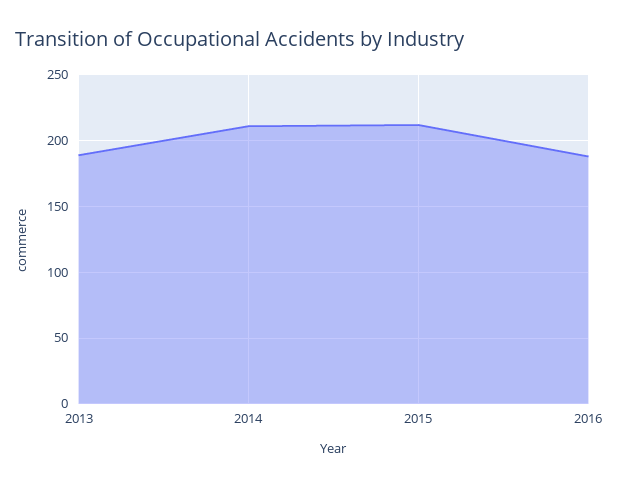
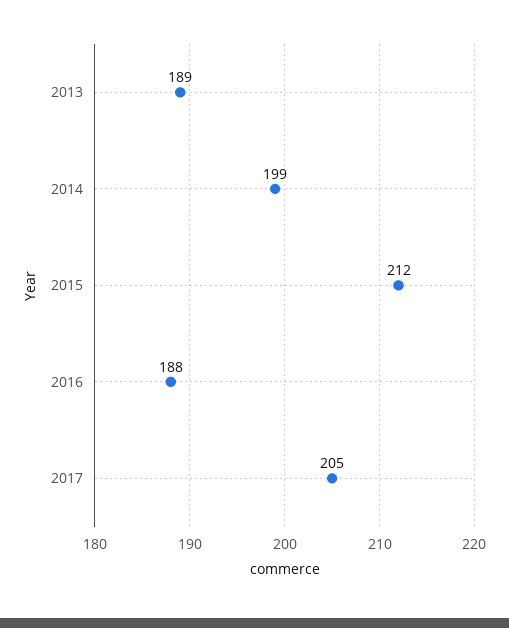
2014: 210 -> 199
2017: none -> 205

